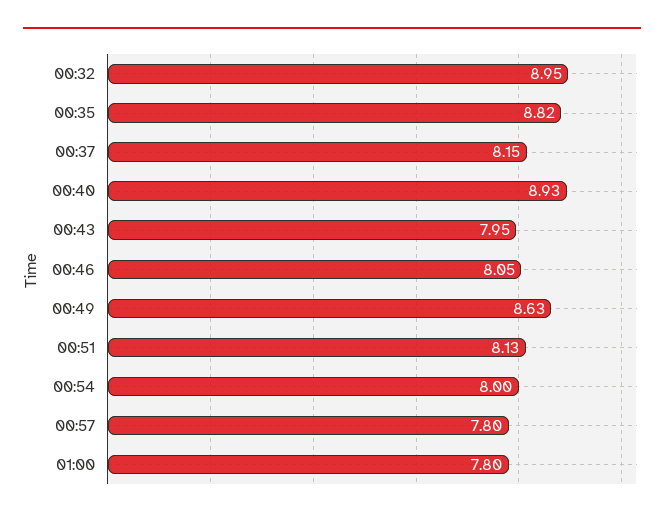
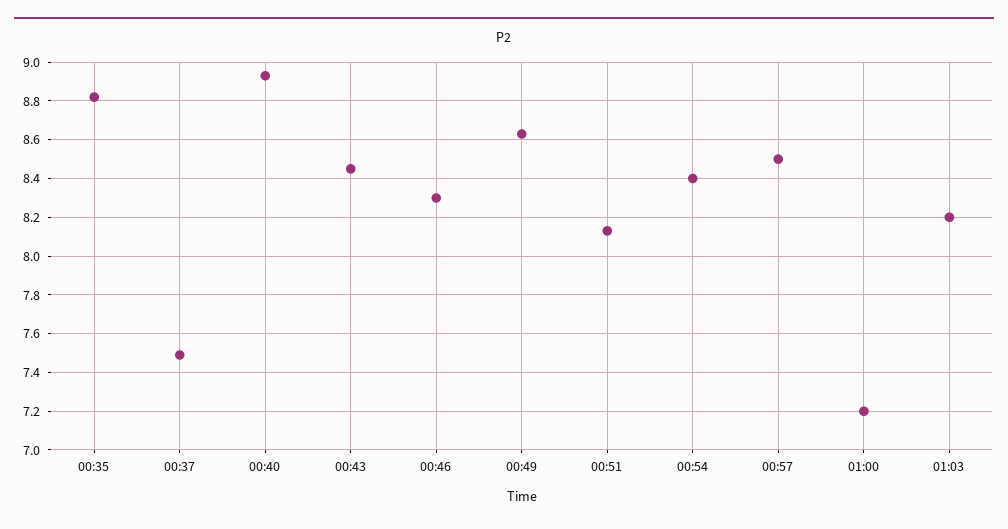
00:32: 8.95 -> none
00:37: 8.15 -> 7.5
00:43: 7.95 -> 8.45
00:46: 8.05 -> 8.3
00:54: 8 -> 8.4
00:57: 7.8 -> 8.5
01:00: 7.8 -> 7.2
01:03: none -> 8.2

